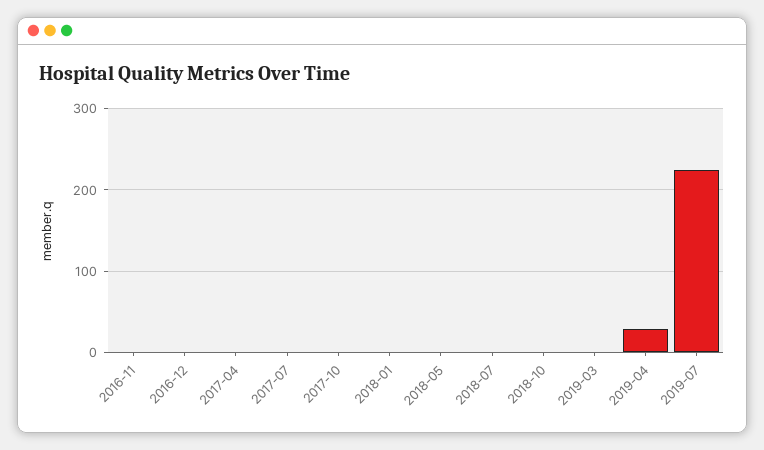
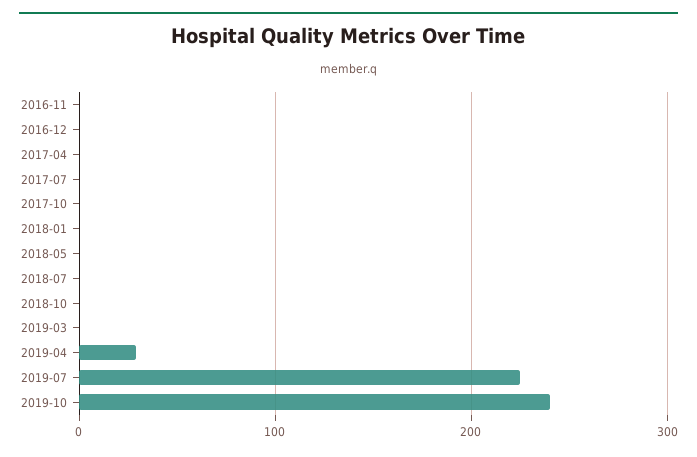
2019-10: none -> 240

